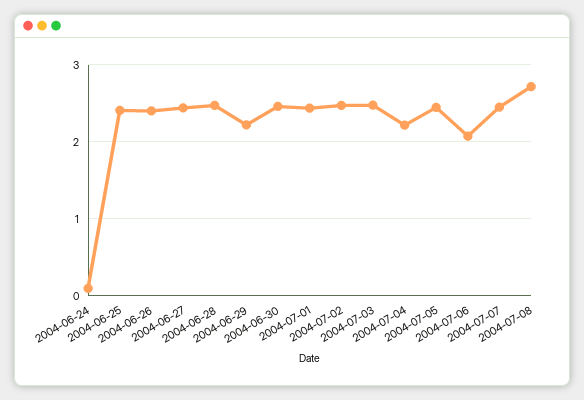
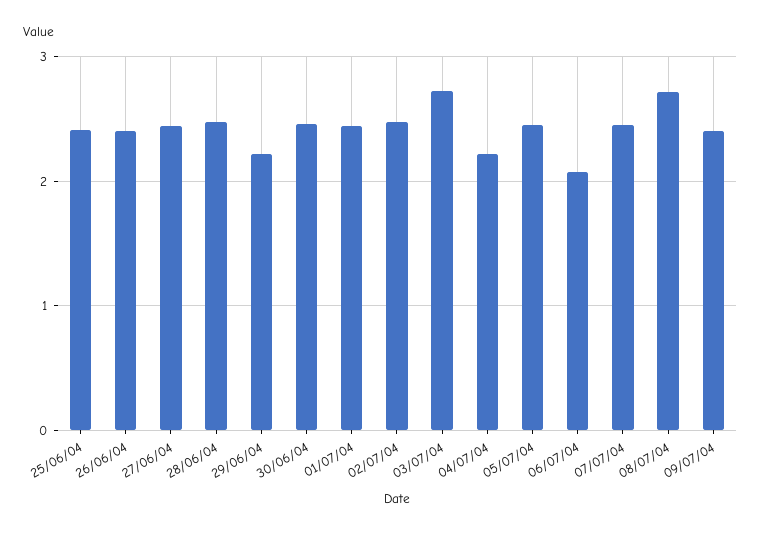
2004-06-24: 0.1 -> none
2004-07-03: 2.5 -> 2.7
09/07/04: none -> 2.4

